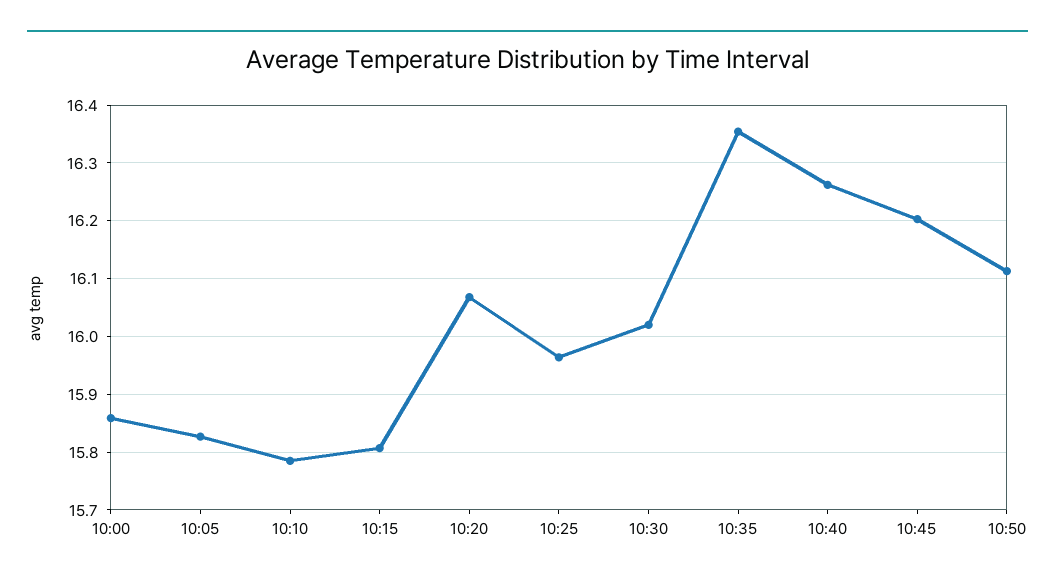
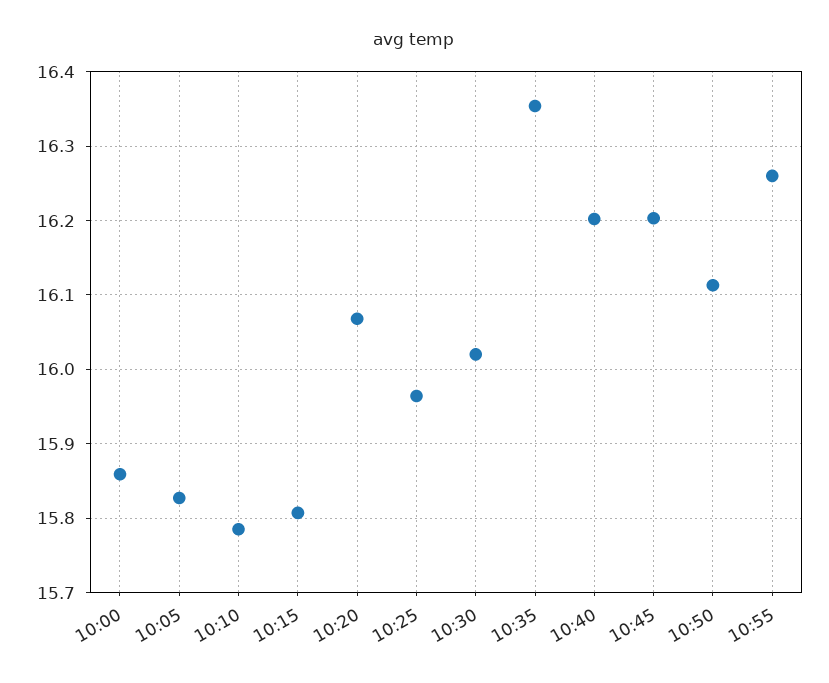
10:40: 16.26 -> 16.2
10:55: none -> 16.26

